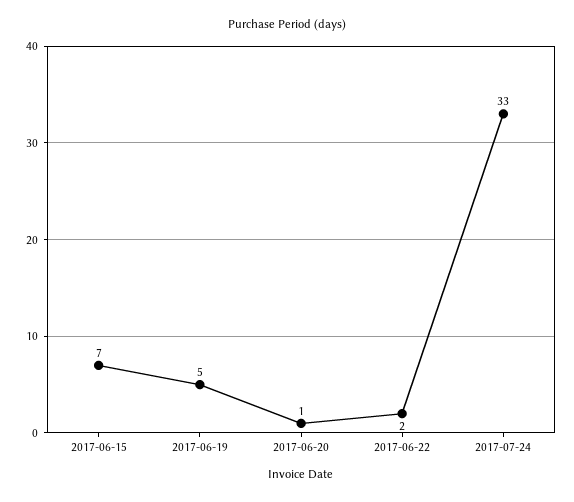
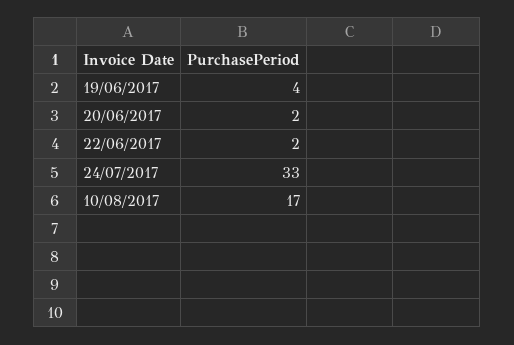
2017-06-15: 7 -> none
2017-06-19: 5 -> 4
2017-06-20: 1 -> 2
10/08/2017: none -> 17

